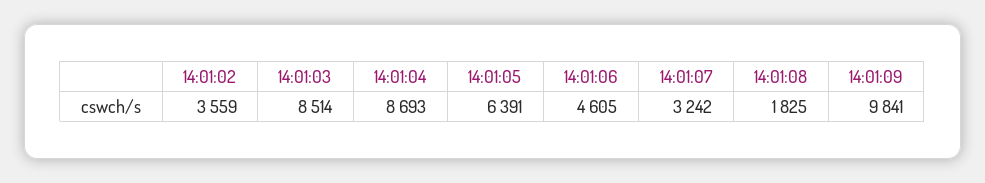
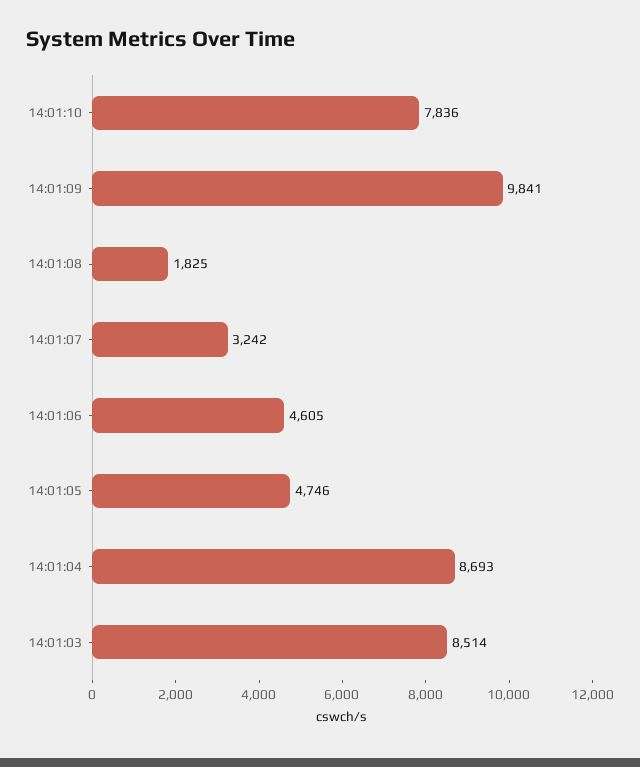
14:01:02: 3559 -> none
14:01:05: 6391 -> 4746
14:01:10: none -> 7836

